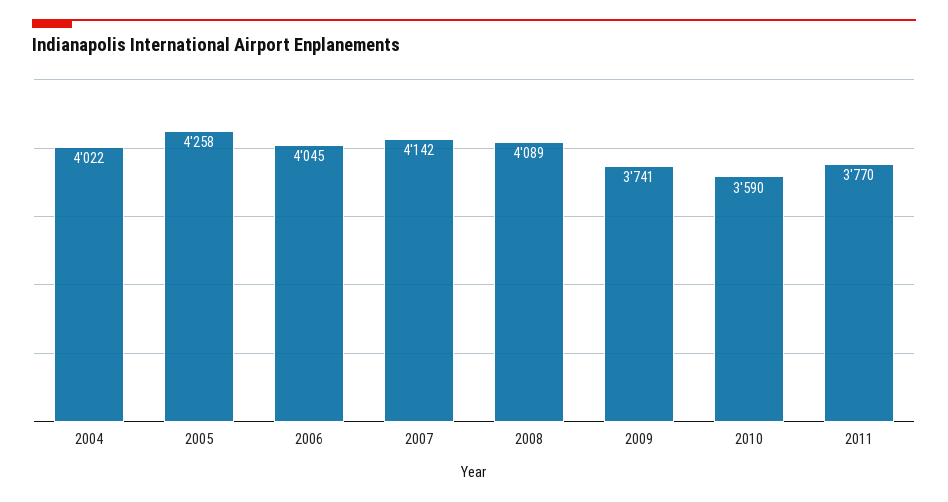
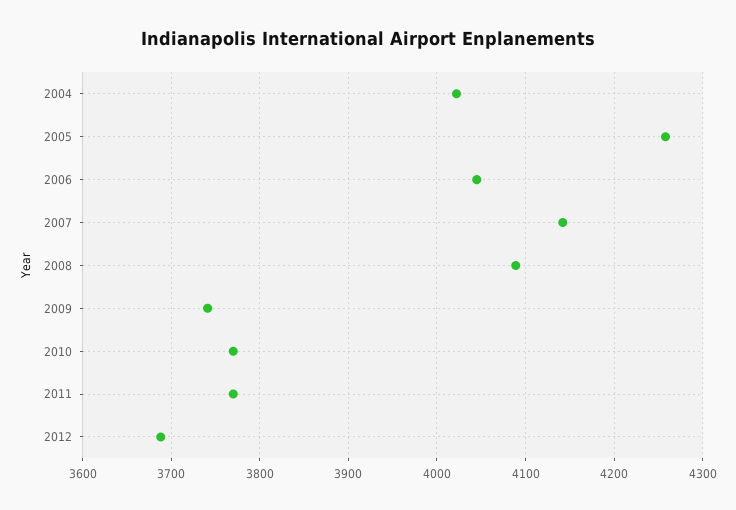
2010: 3590 -> 3770
2012: none -> 3690

